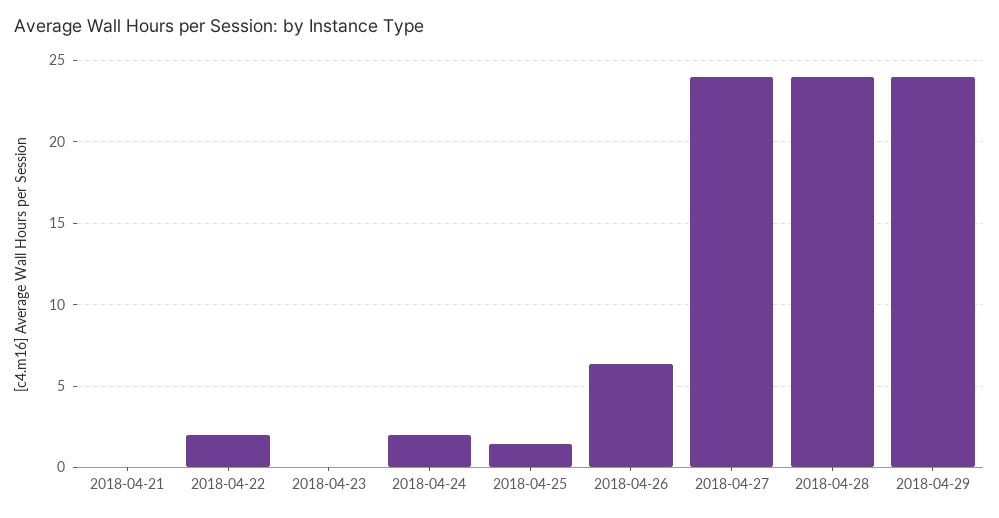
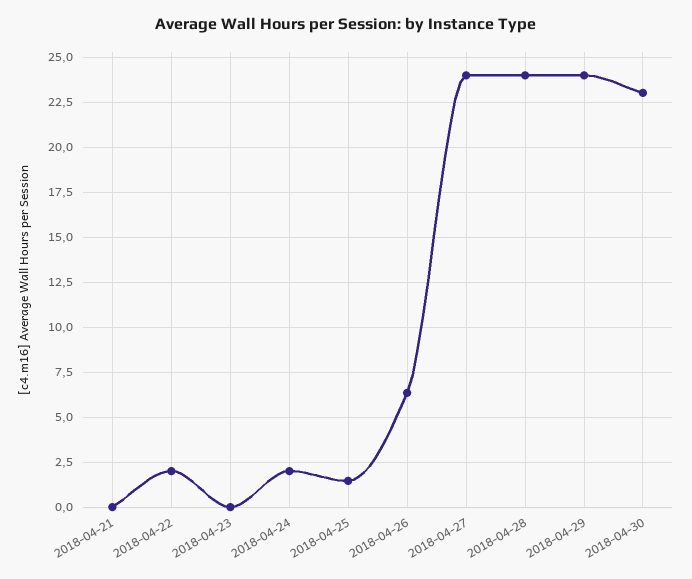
2018-04-30: none -> 23

